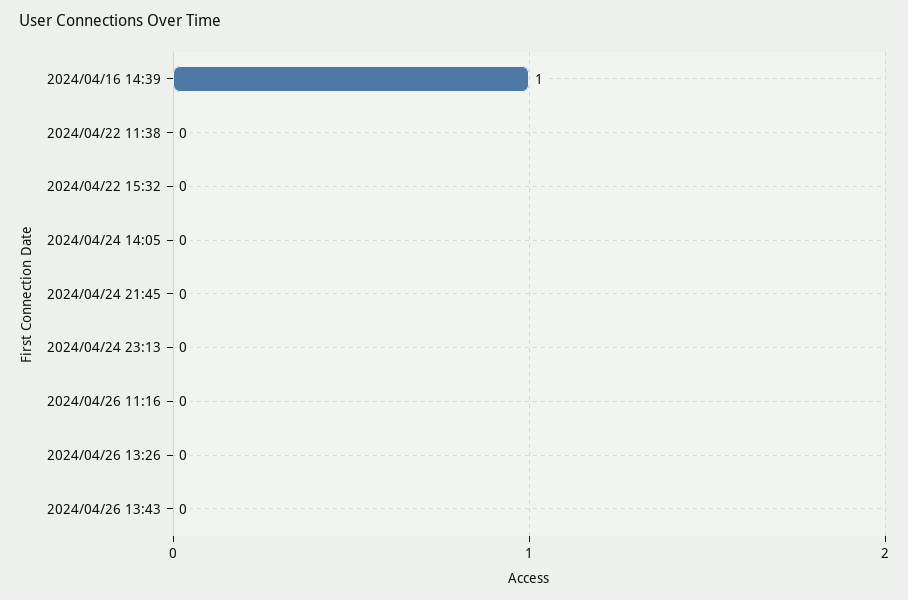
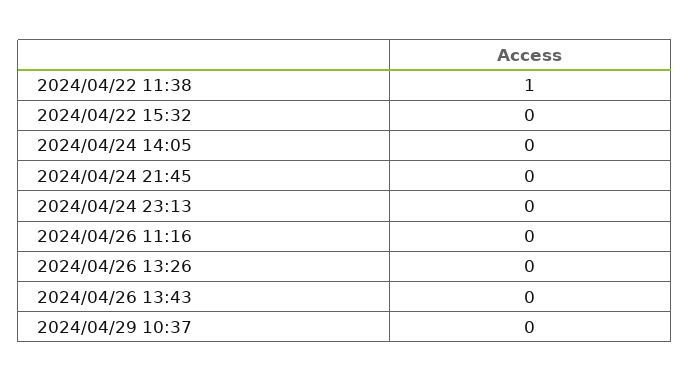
2024/04/16 14:39: 1 -> none
2024/04/22 11:38: 0 -> 1
2024/04/29 10:37: none -> 0

